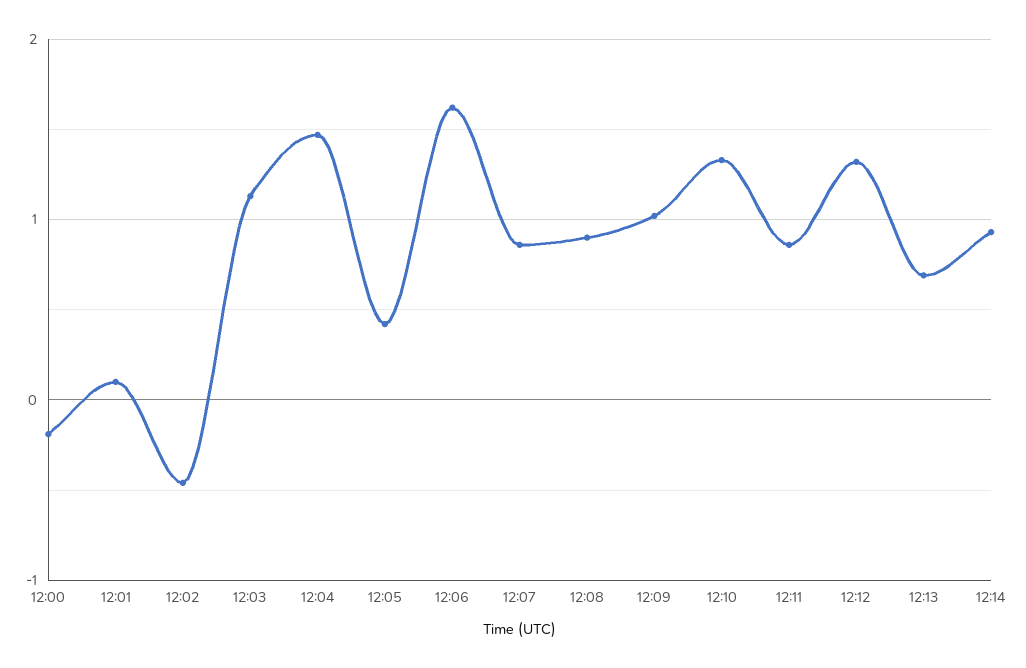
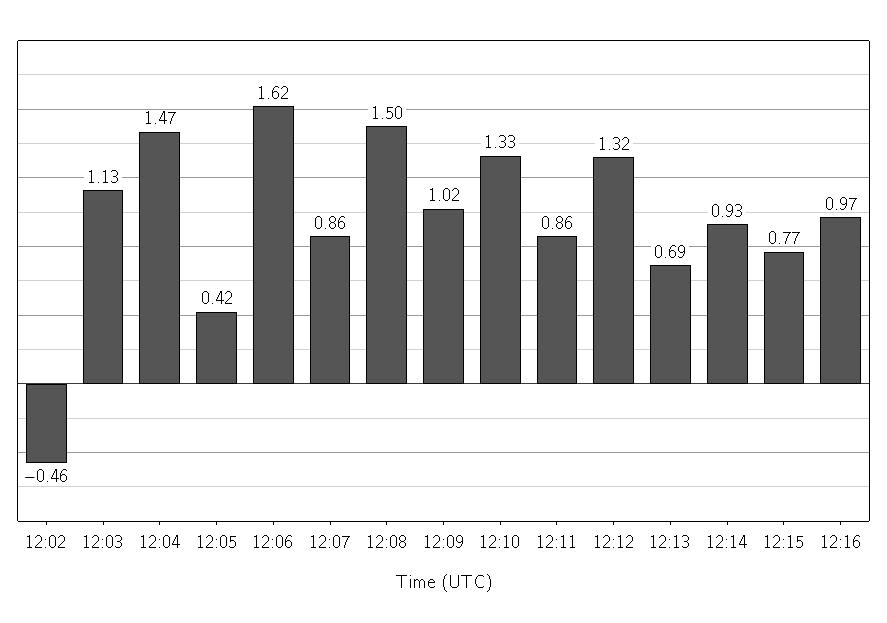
12:00: -0.2 -> none
12:01: 0.1 -> none
12:08: 0.9 -> 1.5
12:15: none -> 0.77
12:16: none -> 0.97

